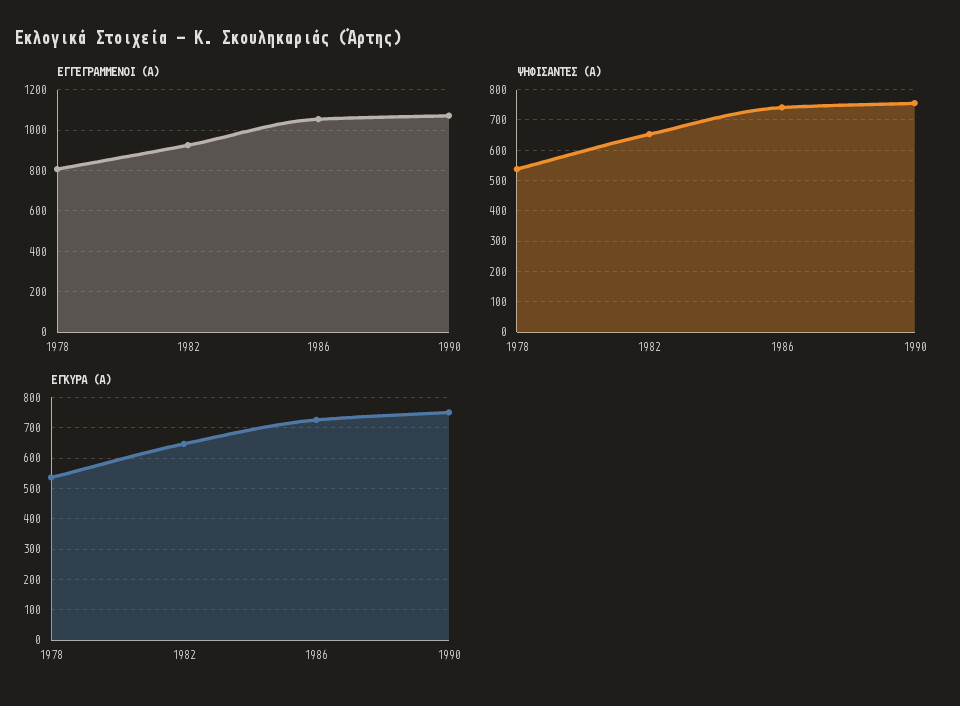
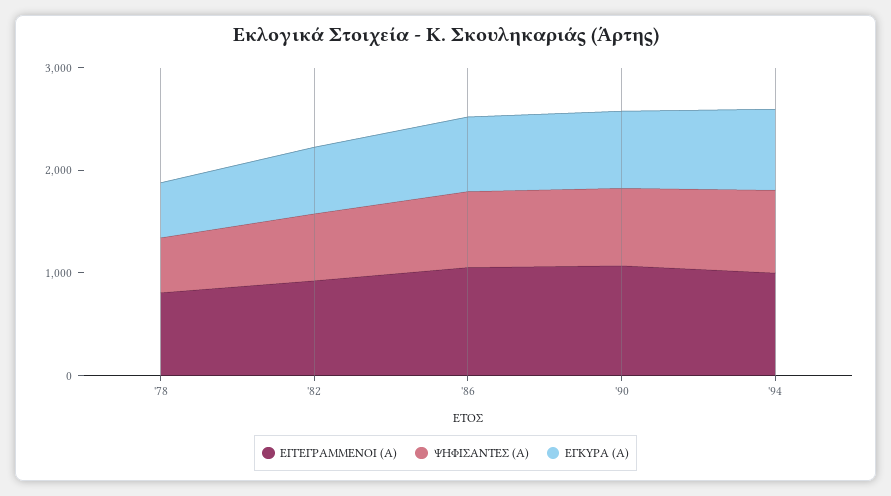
ΕΓΓΕΓΡΑΜΜΕΝΟΙ (Α), '94: none -> 1000
ΨΗΦΙΣΑΝΤΕΣ (Α), '94: none -> 800
ΕΓΚΥΡΑ (Α), '94: none -> 800

